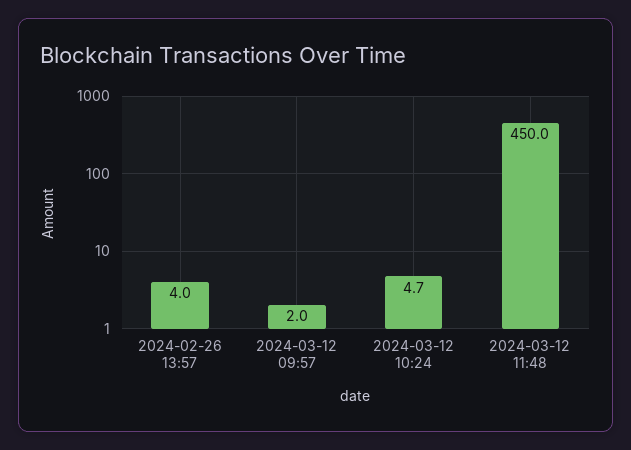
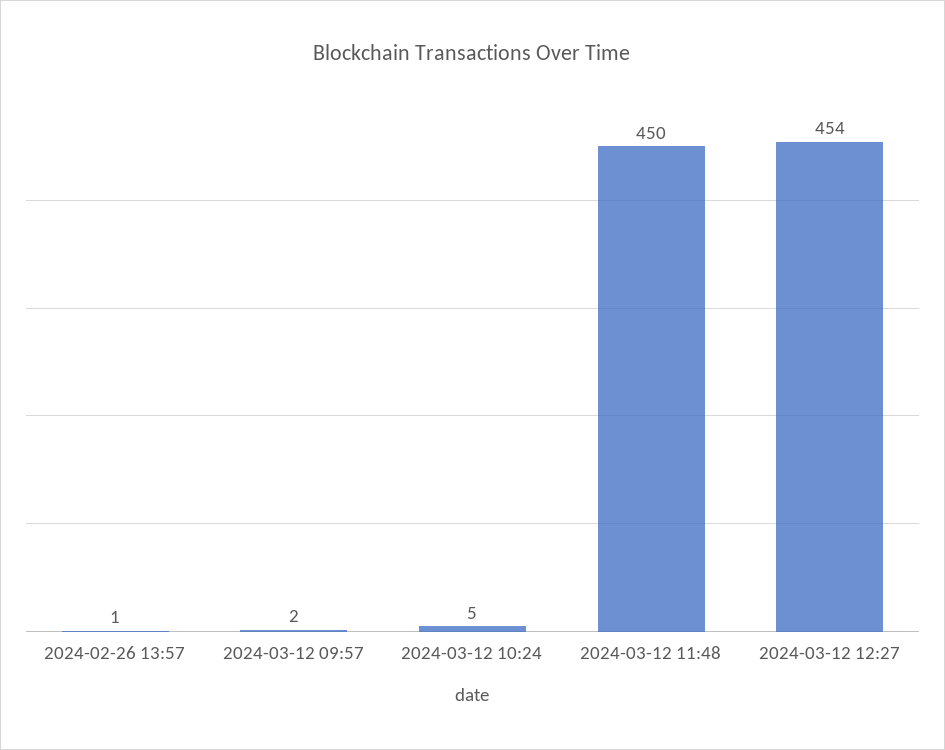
2024-02-26 13:57: 4 -> 1
2024-03-12 12:27: none -> 454

